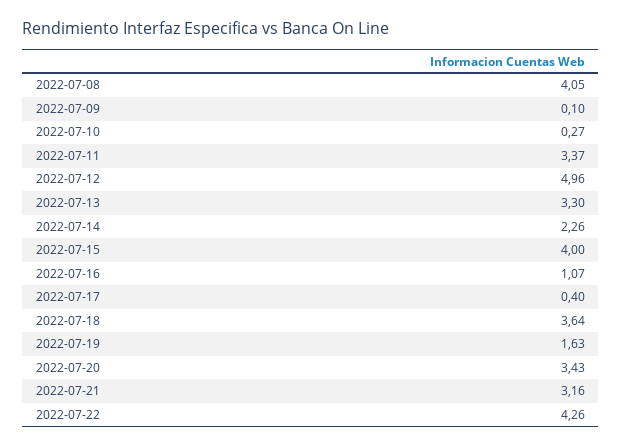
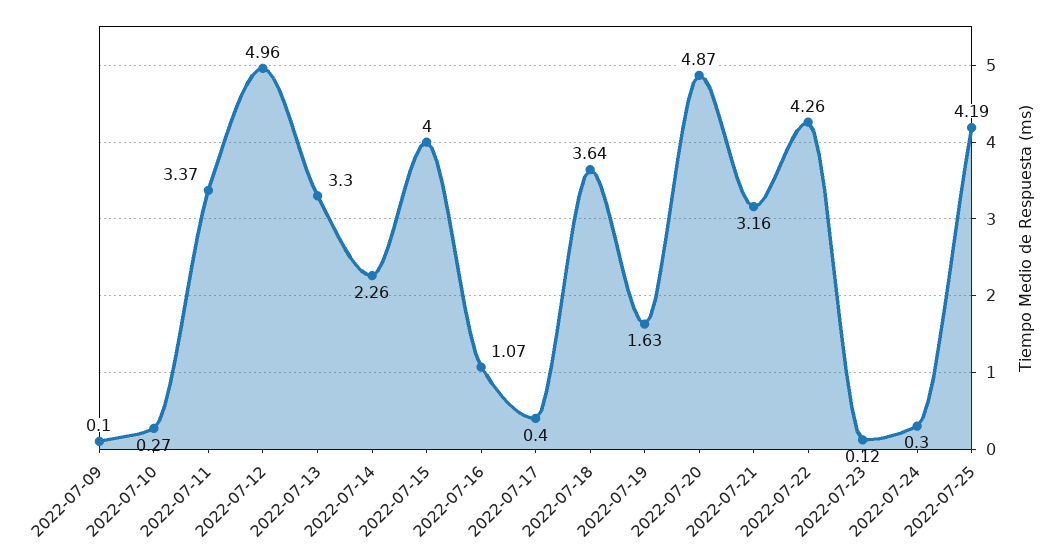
2022-07-08: 4.05 -> none
2022-07-20: 3.43 -> 4.87
2022-07-23: none -> 0.12
2022-07-24: none -> 0.3
2022-07-25: none -> 4.19

